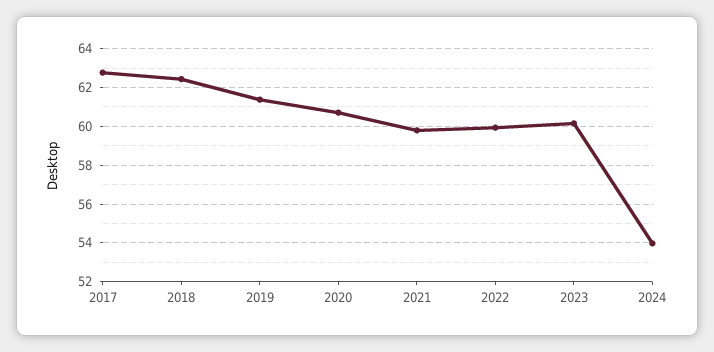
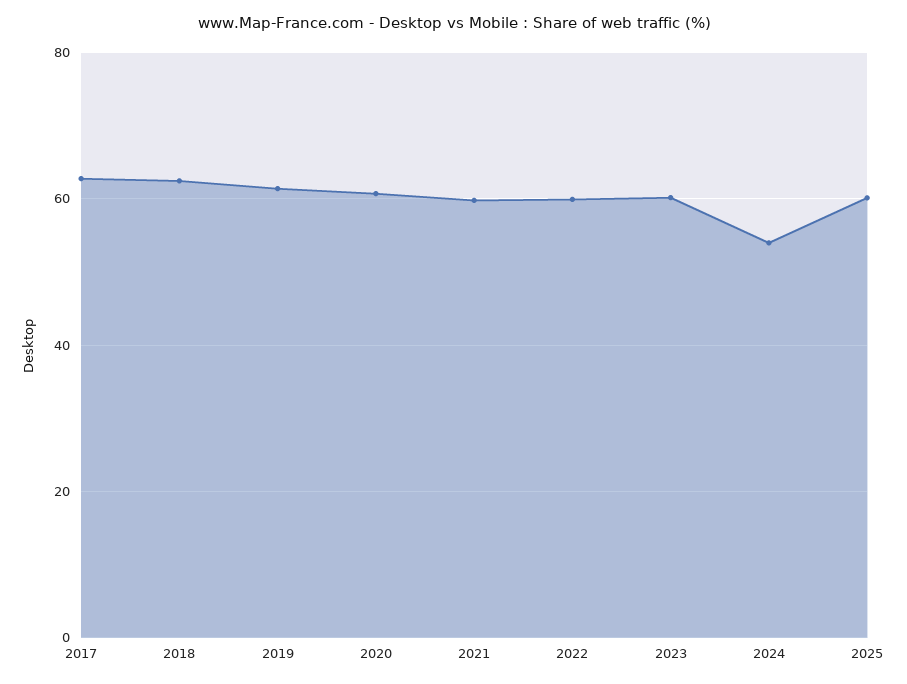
2025: none -> 60

